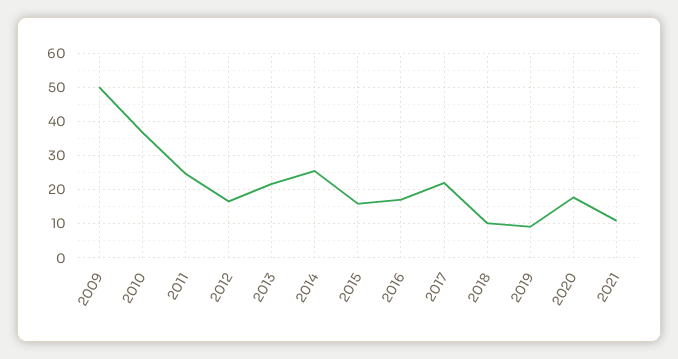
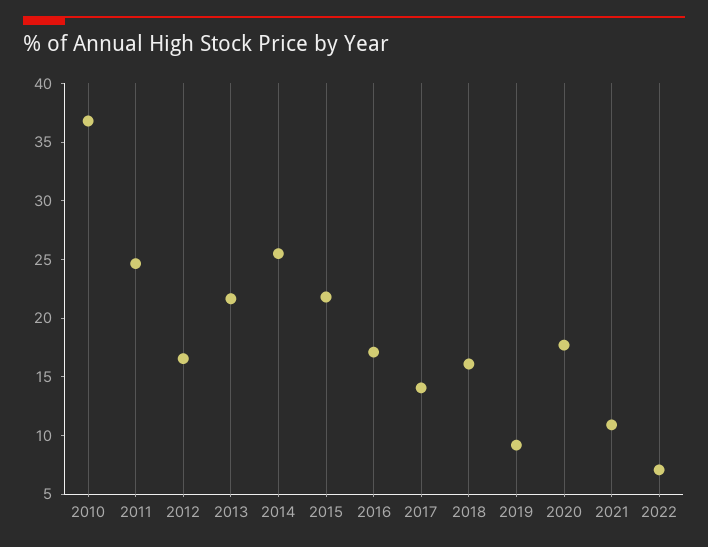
2009: 50 -> none
2015: 16 -> 22
2017: 22 -> 14
2018: 10 -> 16
2022: none -> 7

